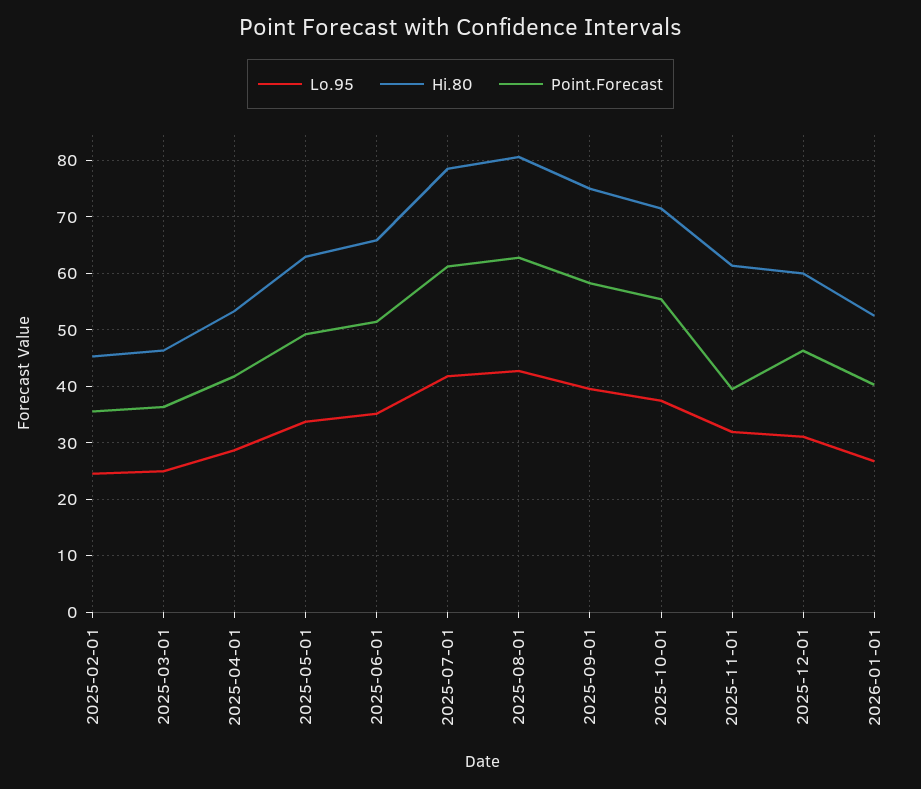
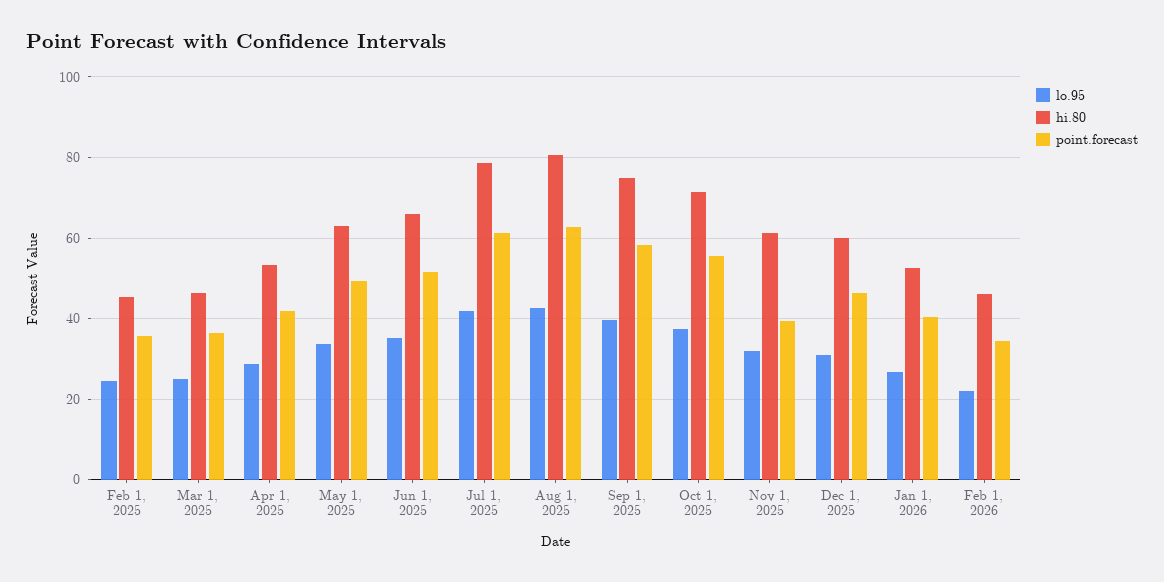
Lo.95, Feb 1, 2026: none -> 22
Hi.80, Feb 1, 2026: none -> 46
Point.Forecast, Feb 1, 2026: none -> 34

